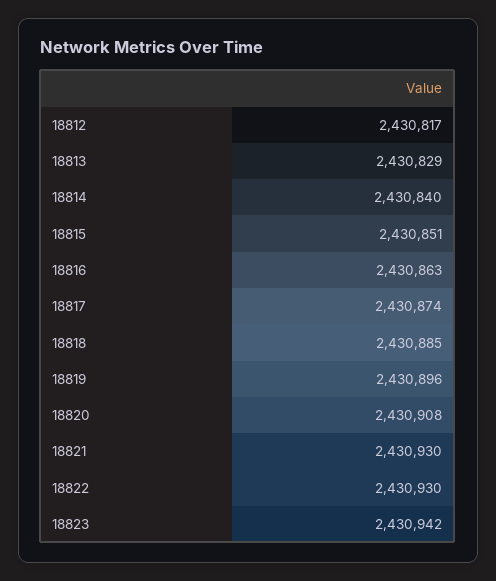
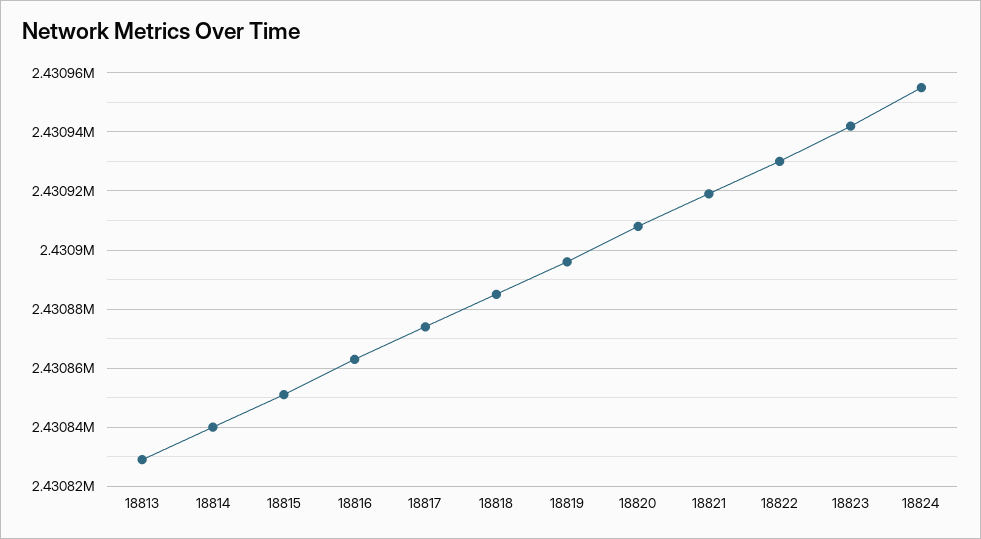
18812: 2430817 -> none
18821: 2430930 -> 2430920
18824: none -> 2430955

